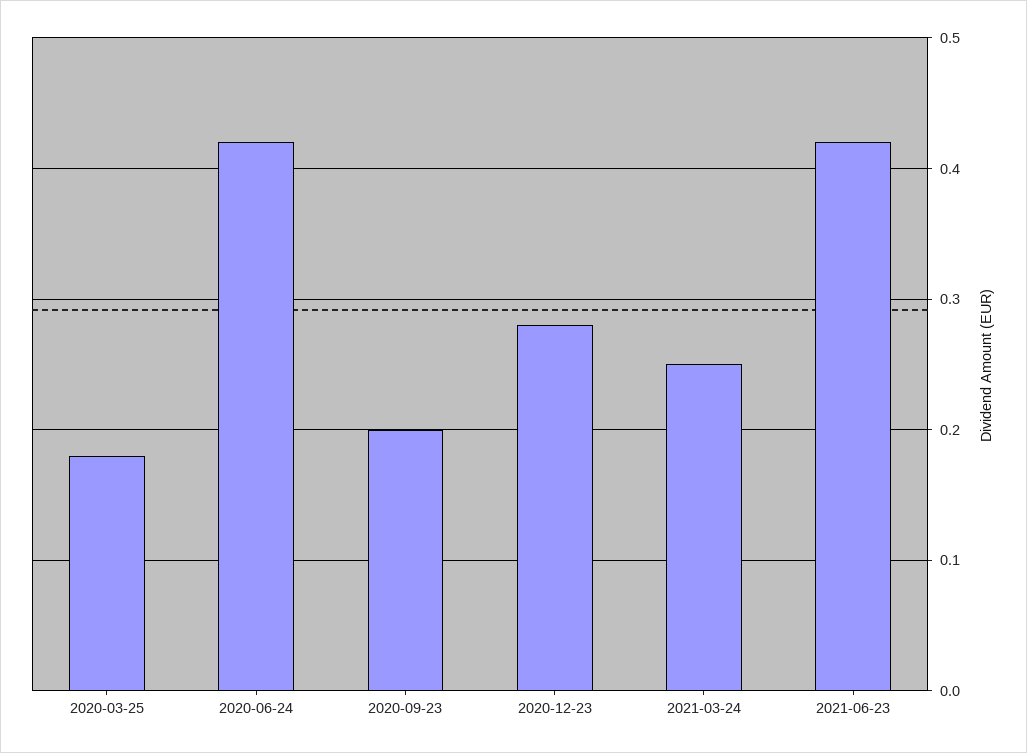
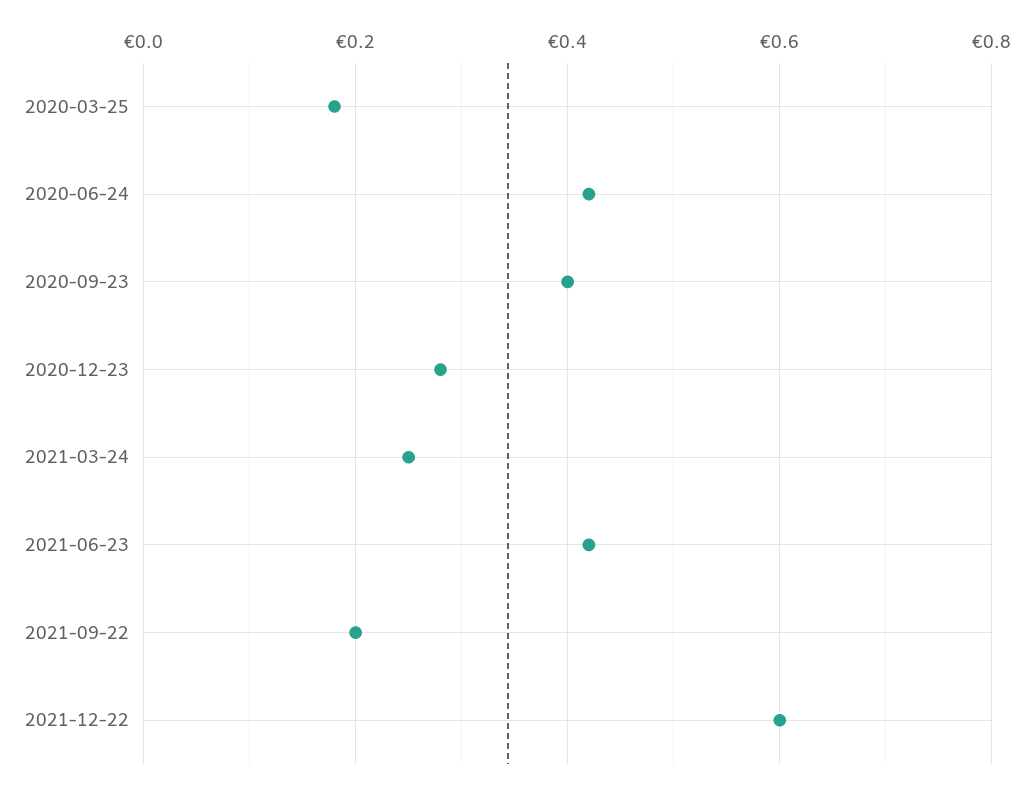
2020-09-23: 0.2 -> 0.4
2021-09-22: none -> 0.2
2021-12-22: none -> 0.6

